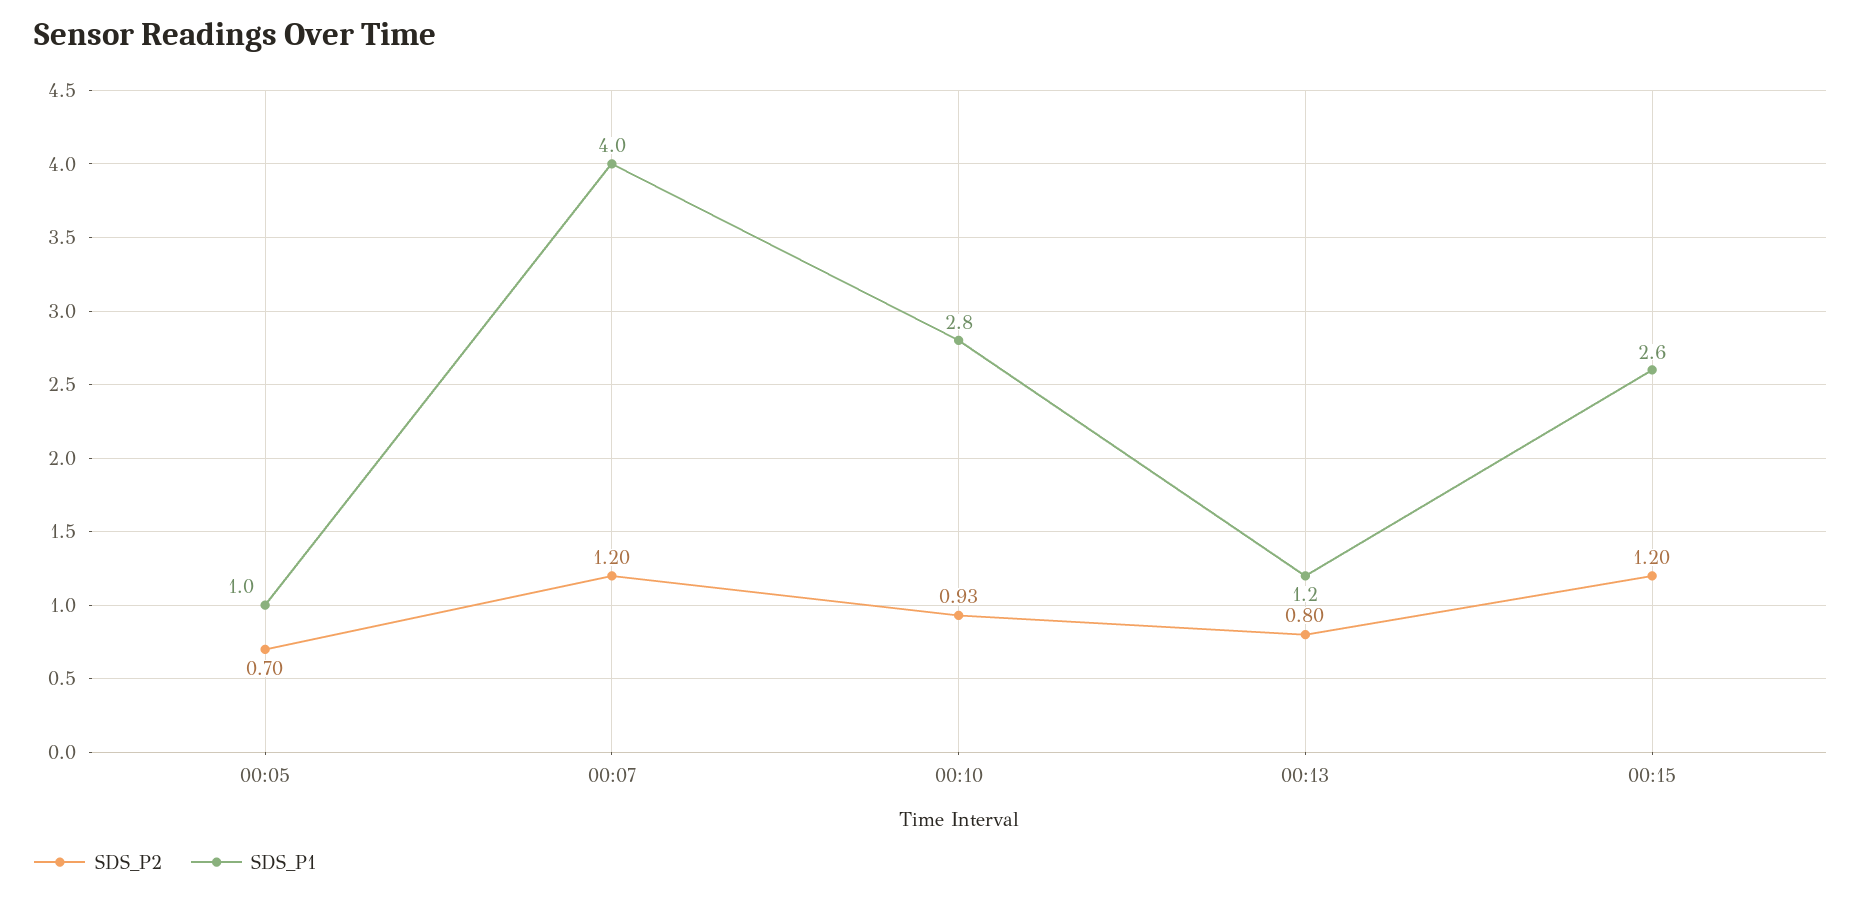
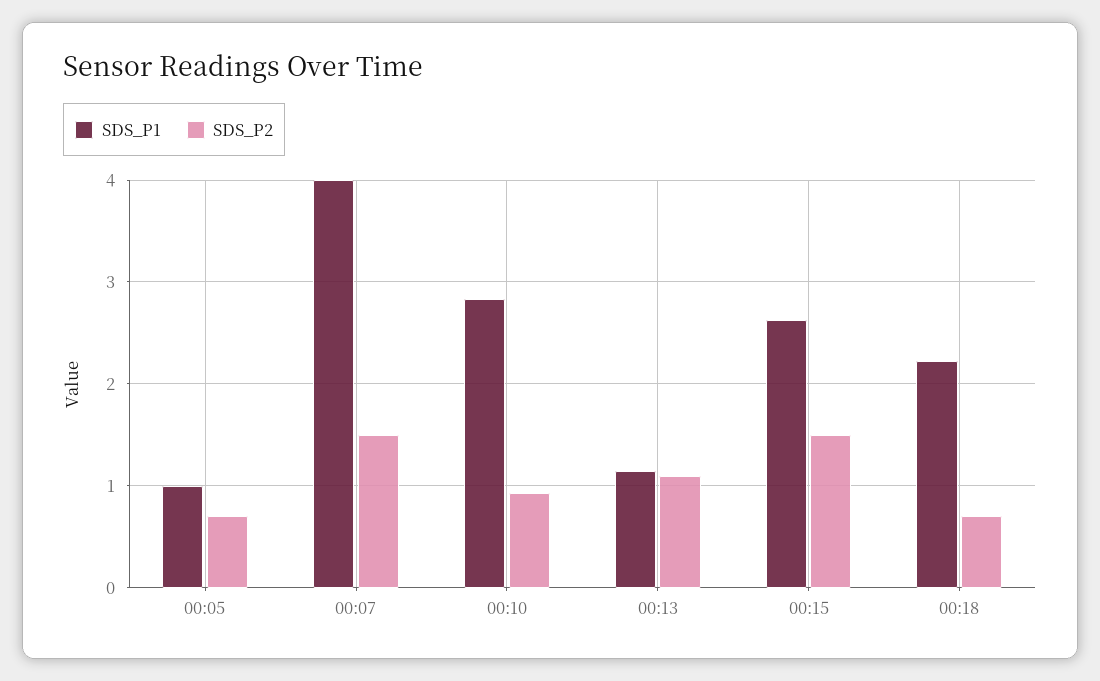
SDS_P2, 00:07: 1.2 -> 1.5
SDS_P2, 00:13: 0.8 -> 1.1
SDS_P2, 00:15: 1.2 -> 1.5
SDS_P1, 00:18: none -> 2.2
SDS_P2, 00:18: none -> 0.7

